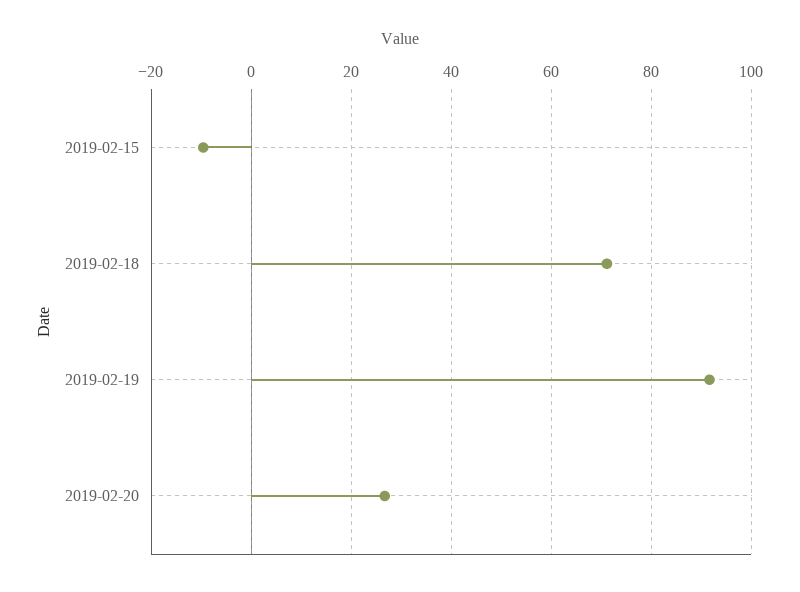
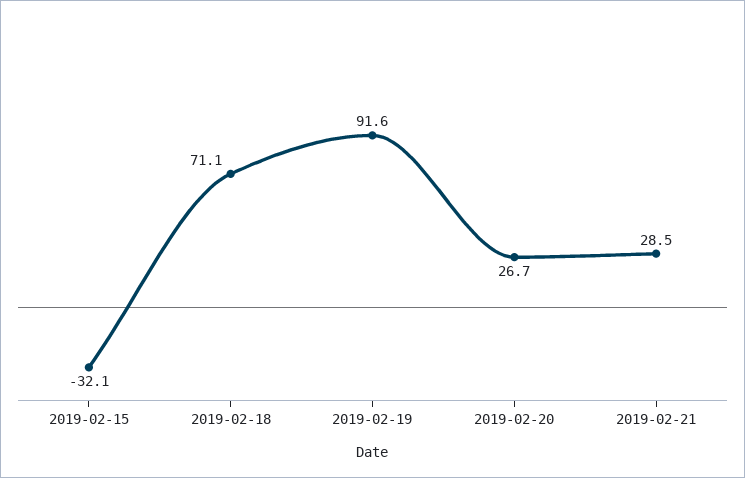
2019-02-15: -10 -> -32.1
2019-02-21: none -> 28.5

